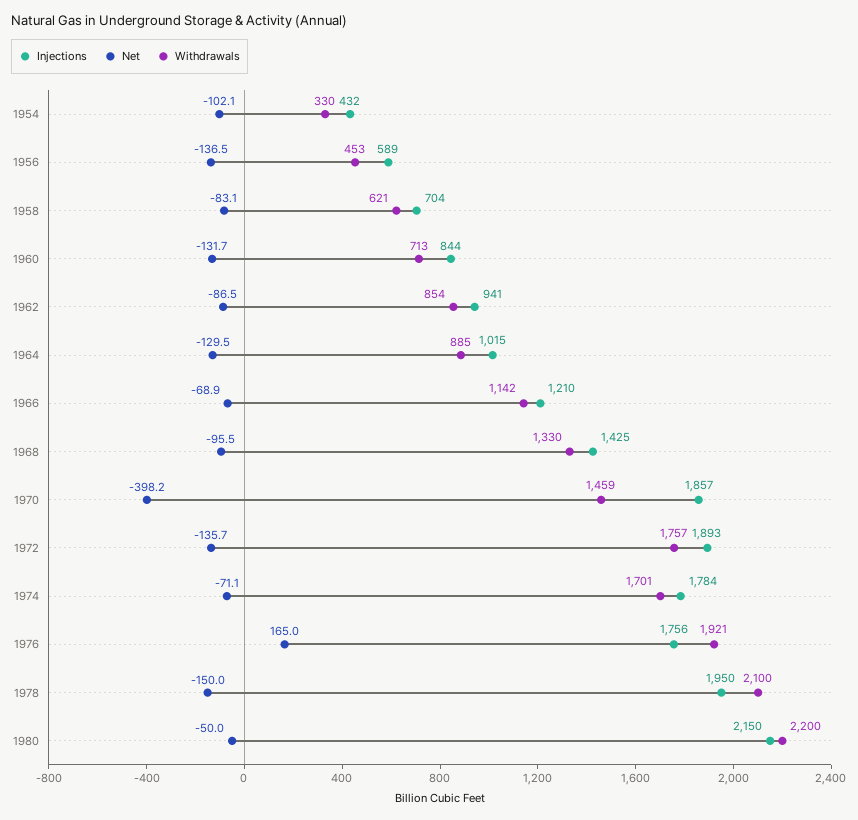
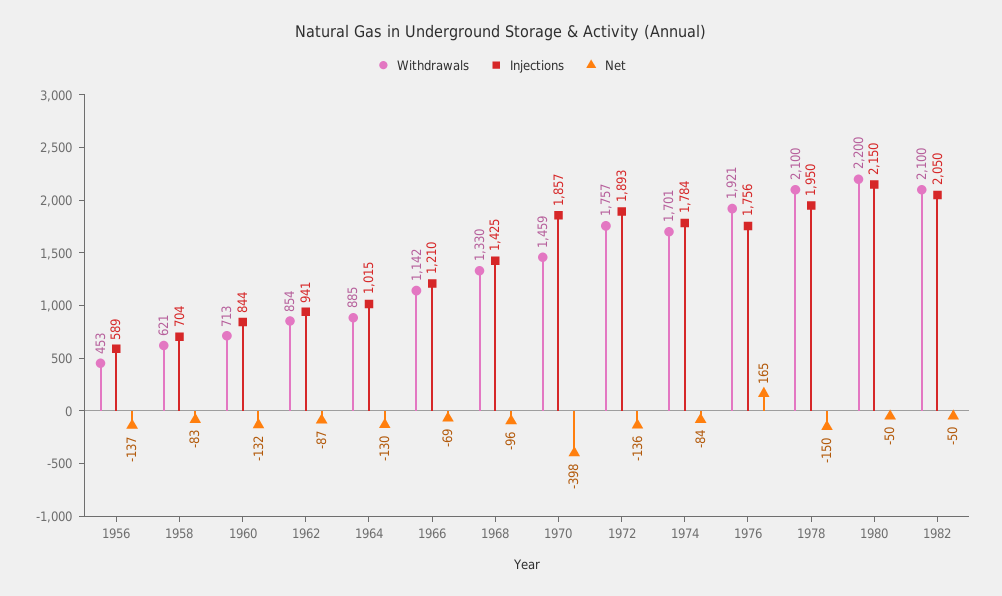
Injections, 1954: 432 -> none
Net, 1954: -102.1 -> none
Withdrawals, 1954: 330 -> none
Net, 1974: -71.1 -> -84
Withdrawals, 1982: none -> 2100
Injections, 1982: none -> 2050
Net, 1982: none -> -50

